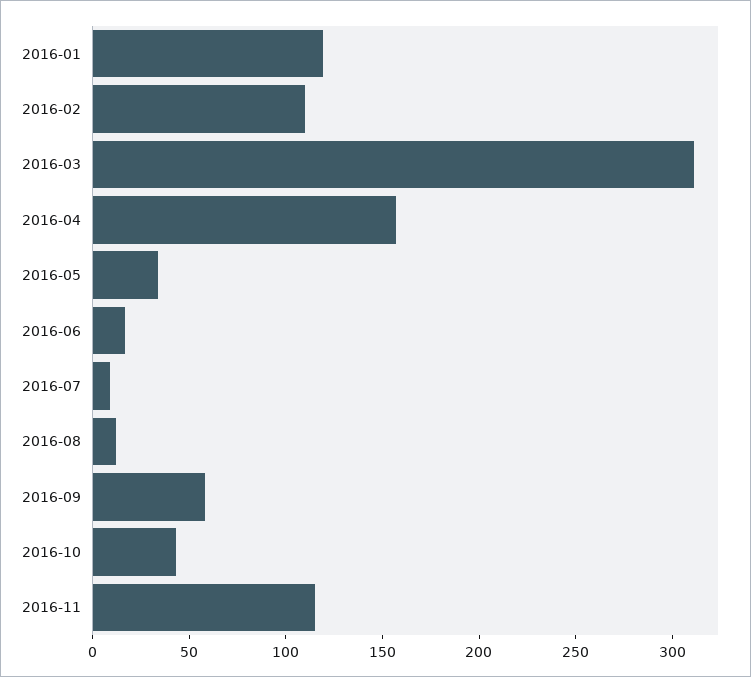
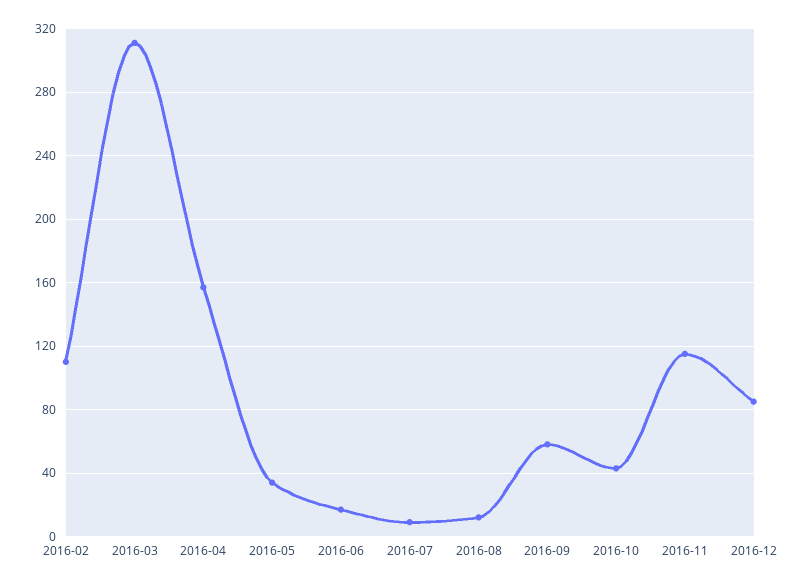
2016-01: 120 -> none
2016-12: none -> 85

